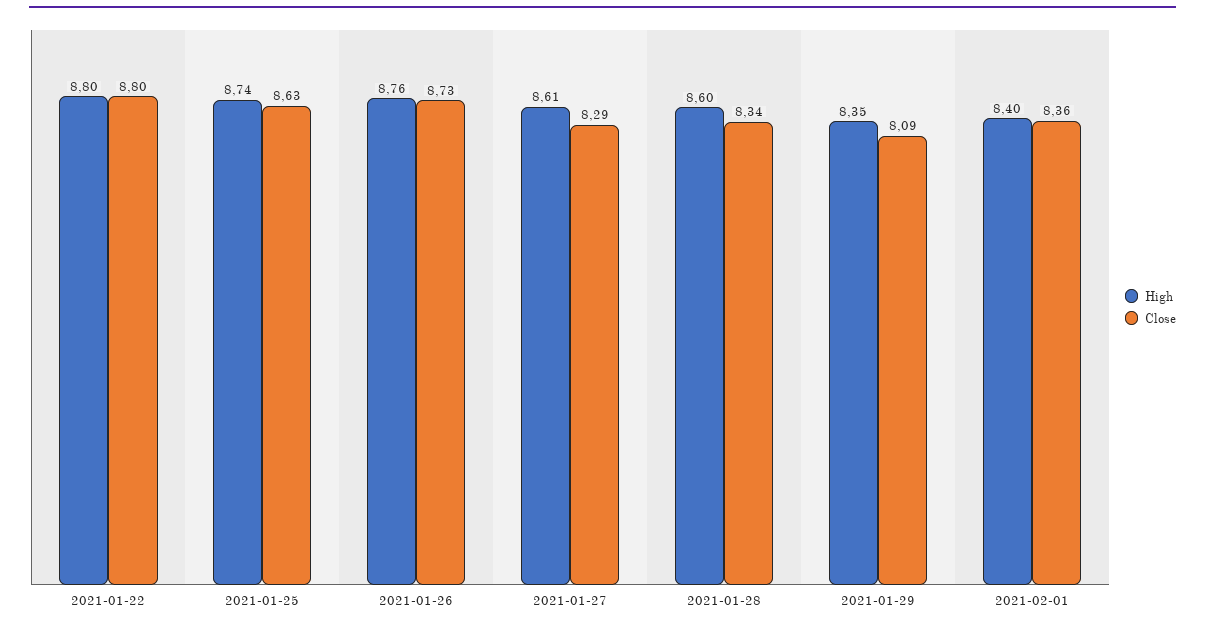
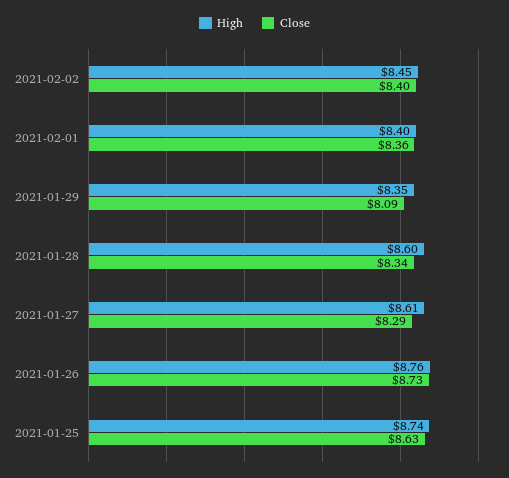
High, 2021-01-22: 8.8 -> none
Close, 2021-01-22: 8.8 -> none
High, 2021-02-02: none -> 8.45
Close, 2021-02-02: none -> 8.4

